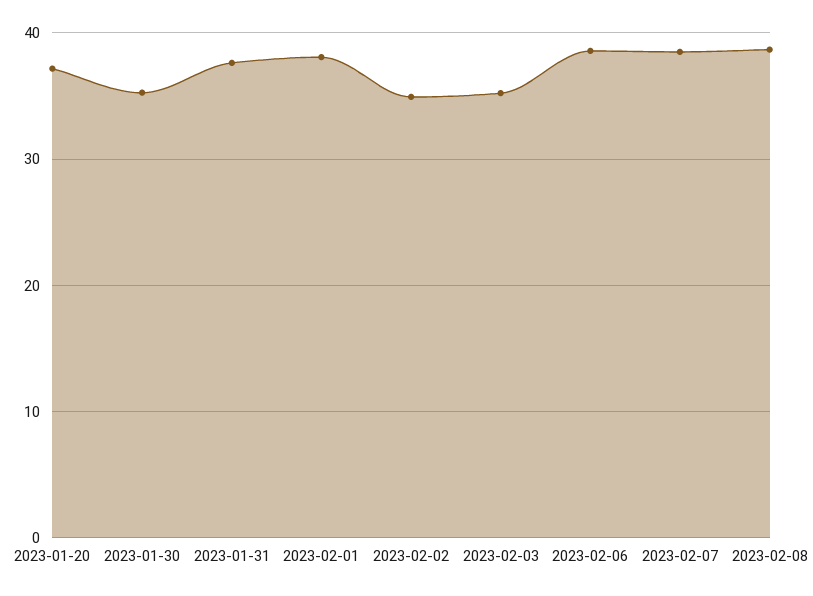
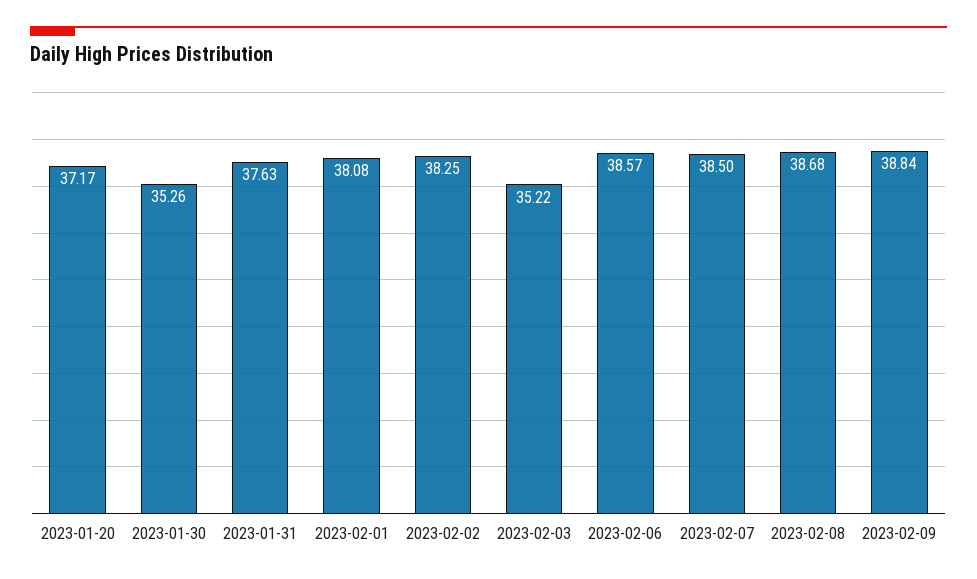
2023-02-02: 35 -> 38.25
2023-02-09: none -> 38.84

